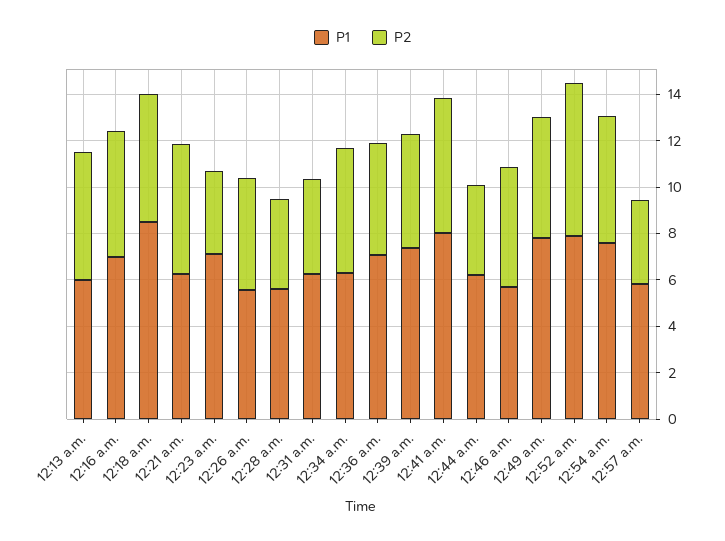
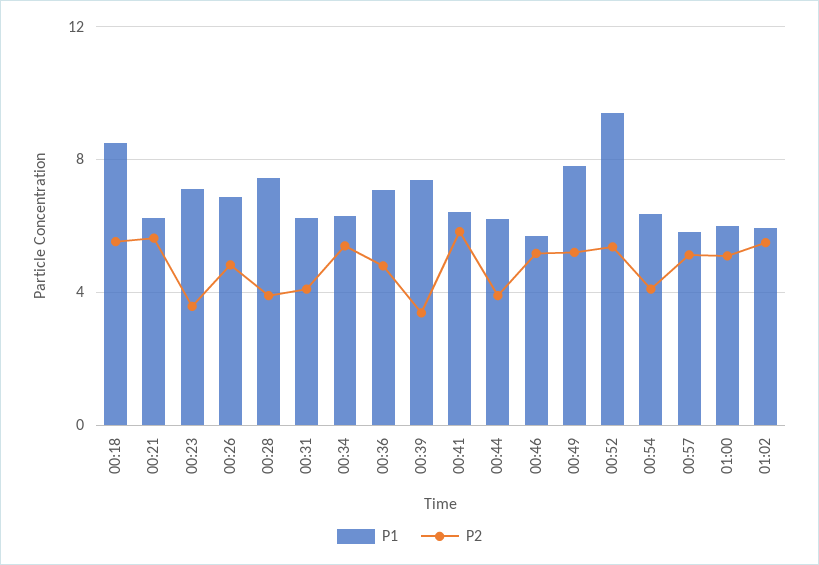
P1, 12:13 a.m.: 6 -> none
P2, 12:13 a.m.: 5.5 -> none
P1, 12:16 a.m.: 7 -> none
P2, 12:16 a.m.: 5.5 -> none
P1, 12:26 a.m.: 5.5 -> 7
P1, 12:28 a.m.: 5.5 -> 7.5
P2, 12:39 a.m.: 5 -> 3.5
P1, 12:41 a.m.: 8 -> 6.5
P1, 12:52 a.m.: 8 -> 9.5
P2, 12:52 a.m.: 6.5 -> 5.5
P1, 12:54 a.m.: 7.5 -> 6.5
P2, 12:54 a.m.: 5.5 -> 4
P2, 12:57 a.m.: 3.5 -> 5
P1, 01:00: none -> 6
P2, 01:00: none -> 5
P1, 01:02: none -> 6
P2, 01:02: none -> 5.5

